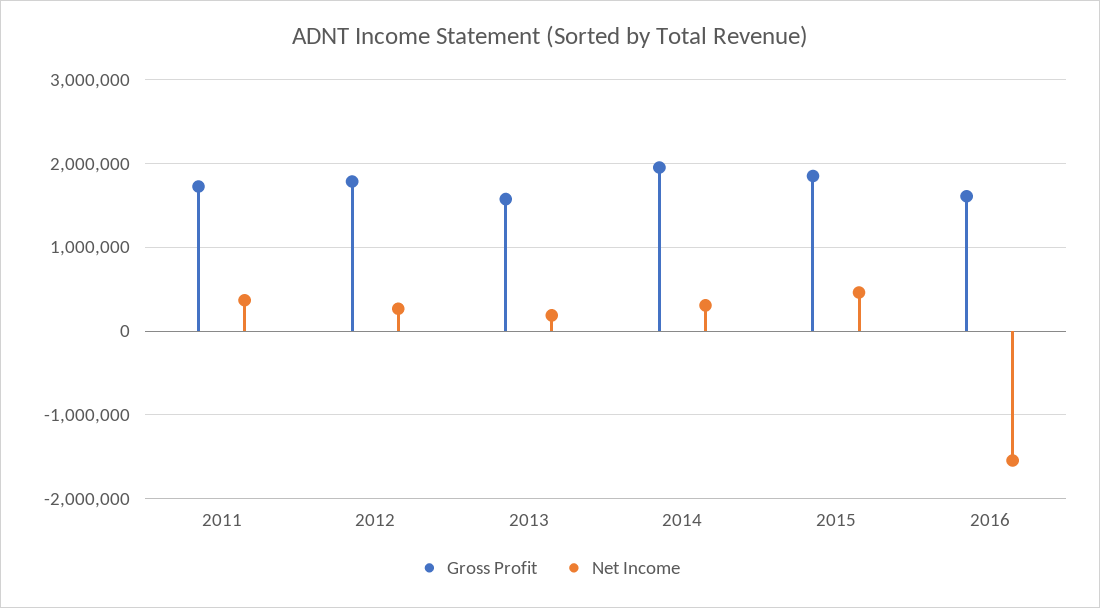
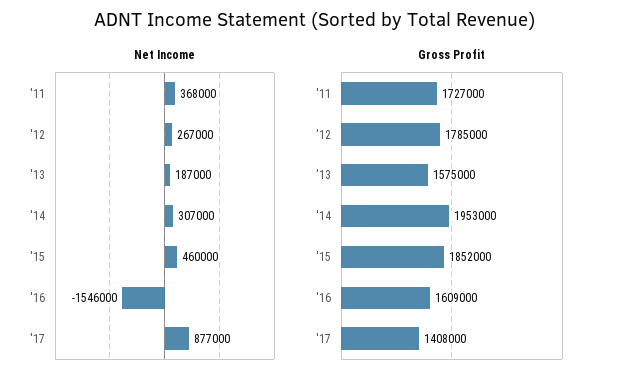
Net Income, '17: none -> 877000
Gross Profit, '17: none -> 1408000

